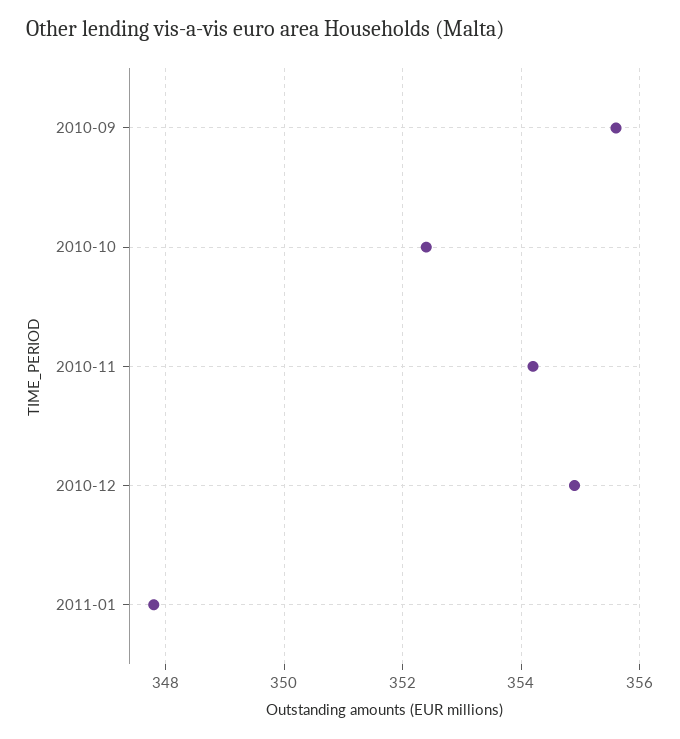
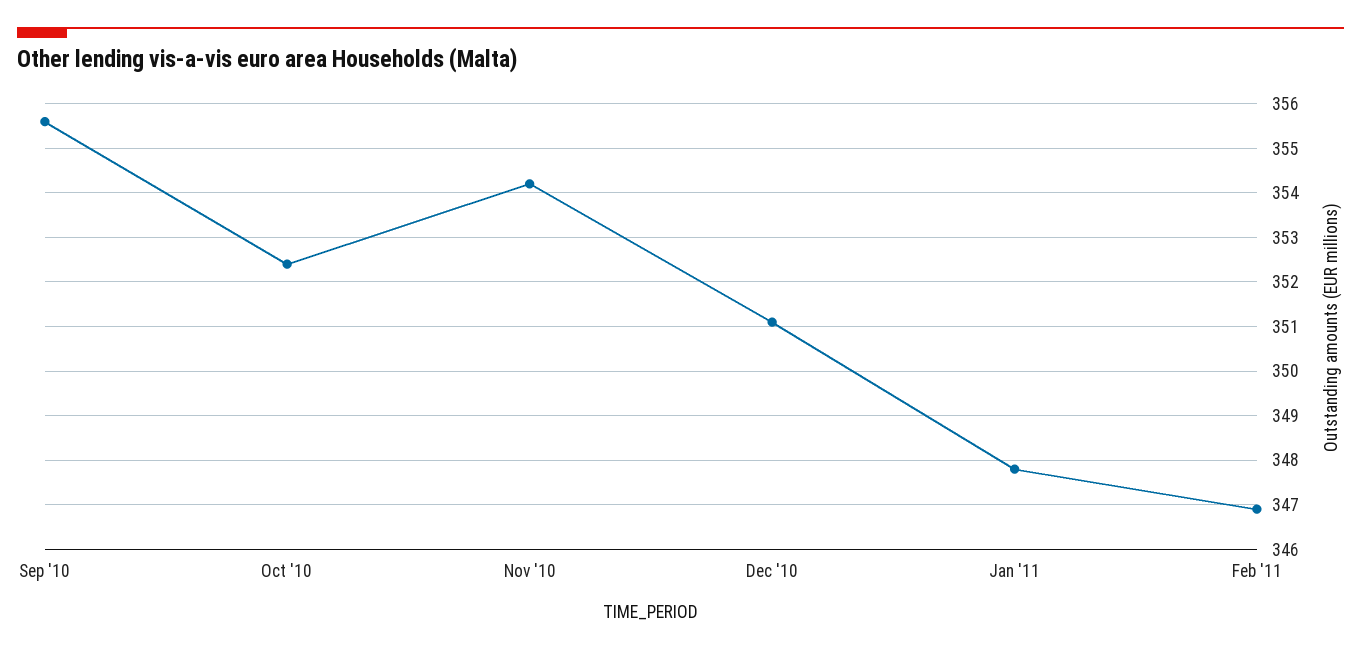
2010-12: 355 -> 351
Feb '11: none -> 347

